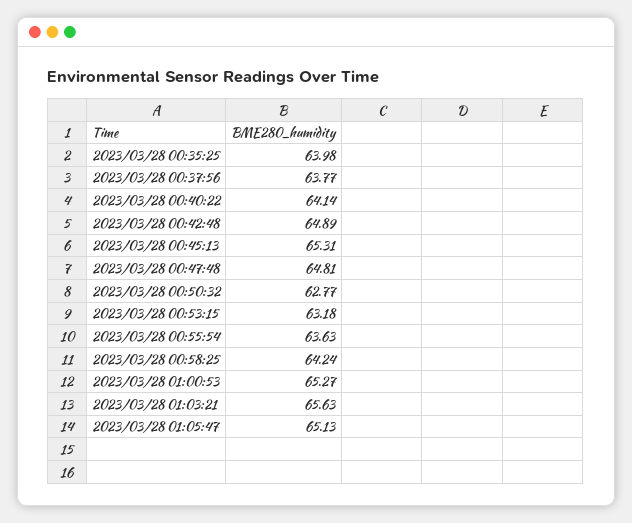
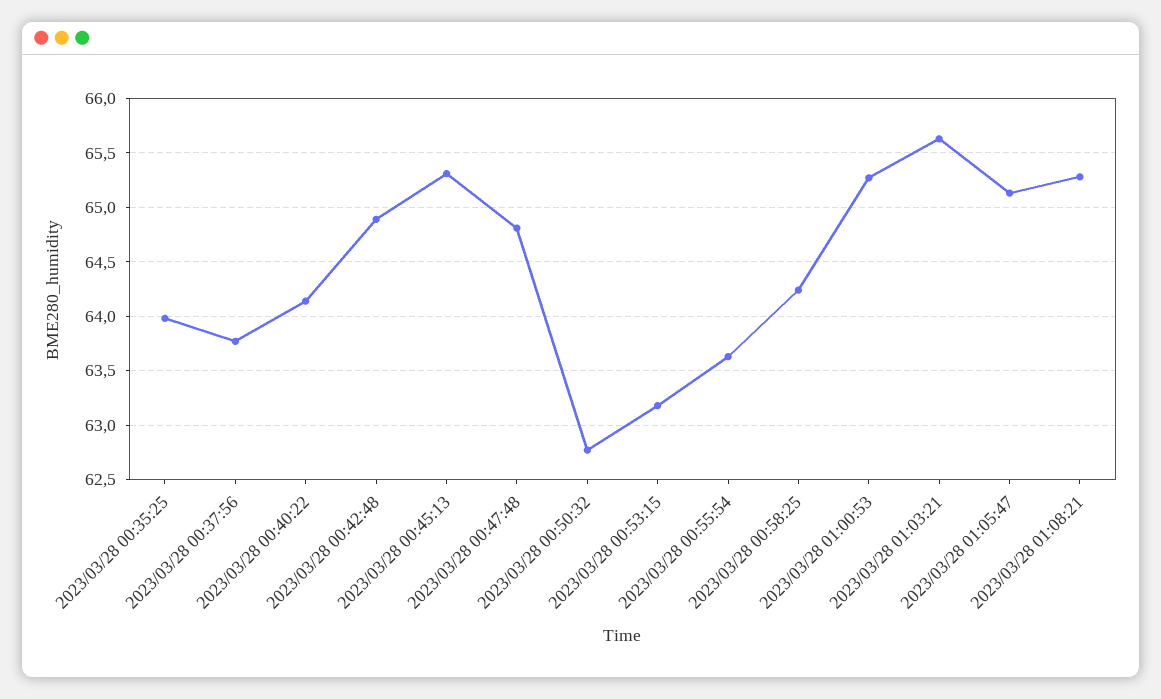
2023/03/28 01:08:21: none -> 65.3

